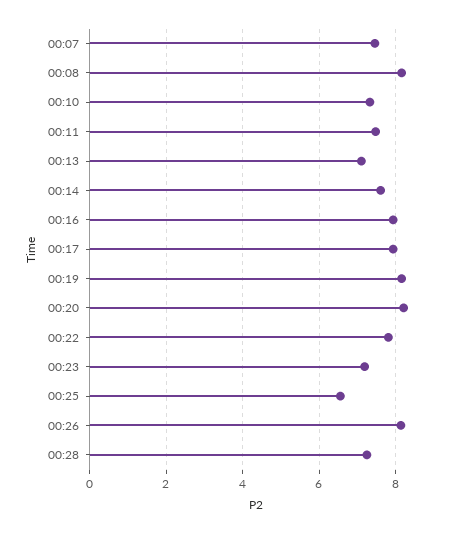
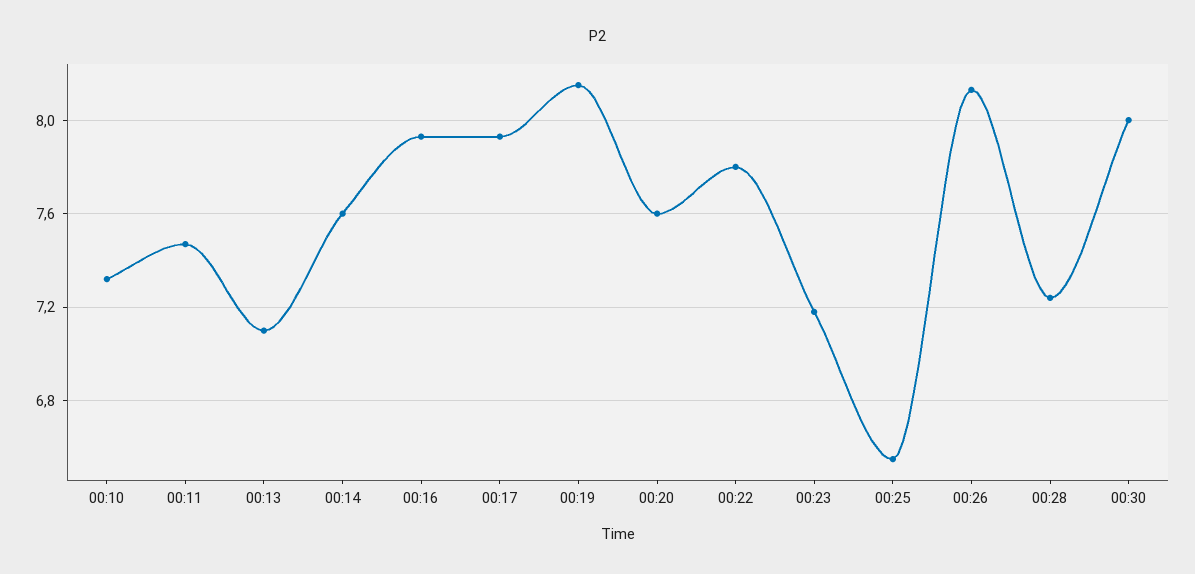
00:07: 7.4 -> none
00:08: 8.2 -> none
00:20: 8.2 -> 7.6
00:30: none -> 8

